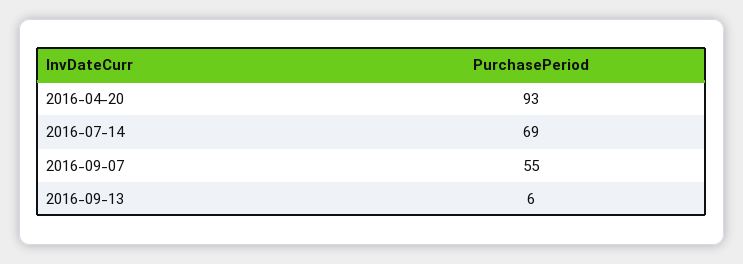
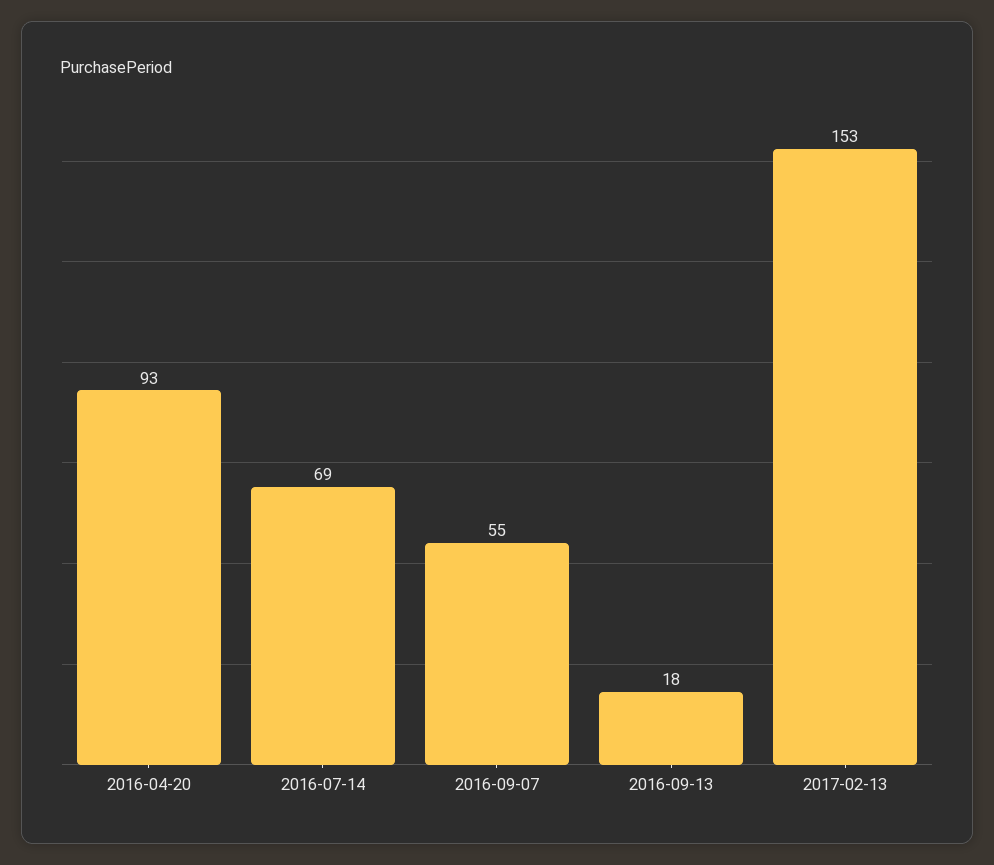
2016-09-13: 6 -> 18
2017-02-13: none -> 153

